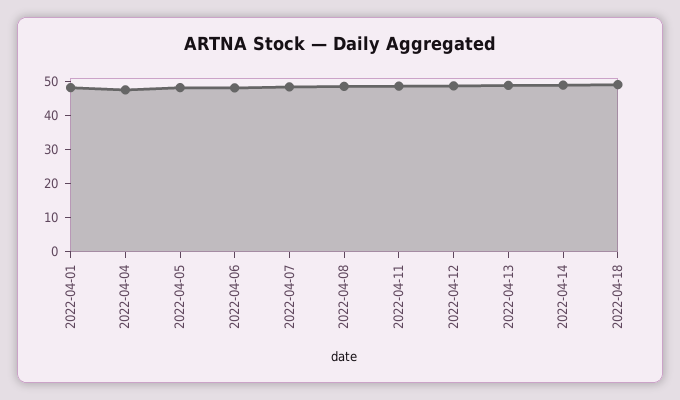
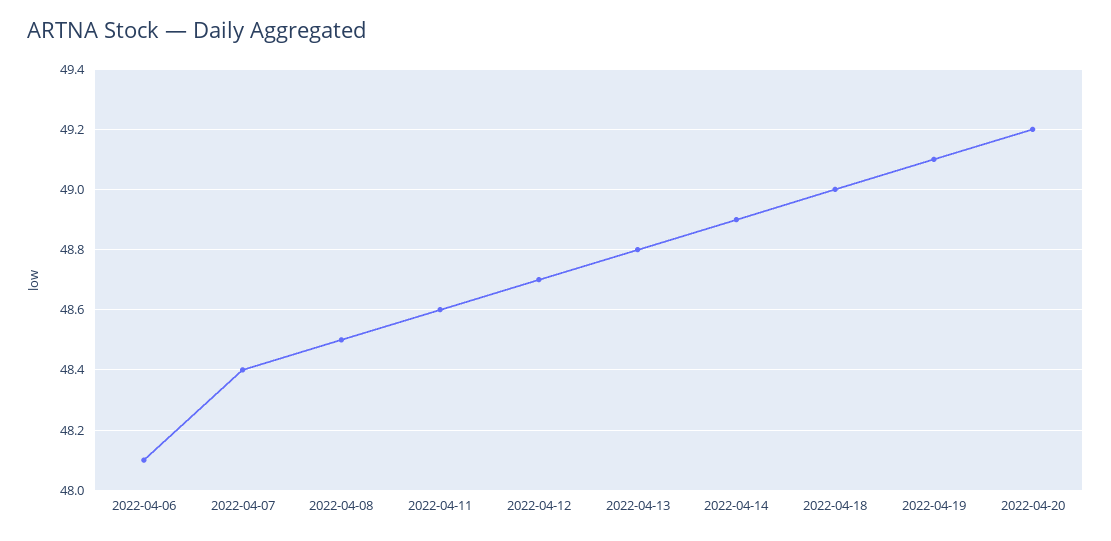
2022-04-01: 47.5 -> none
2022-04-04: 47.5 -> none
2022-04-05: 47.5 -> none
2022-04-19: none -> 49.1
2022-04-20: none -> 49.2

